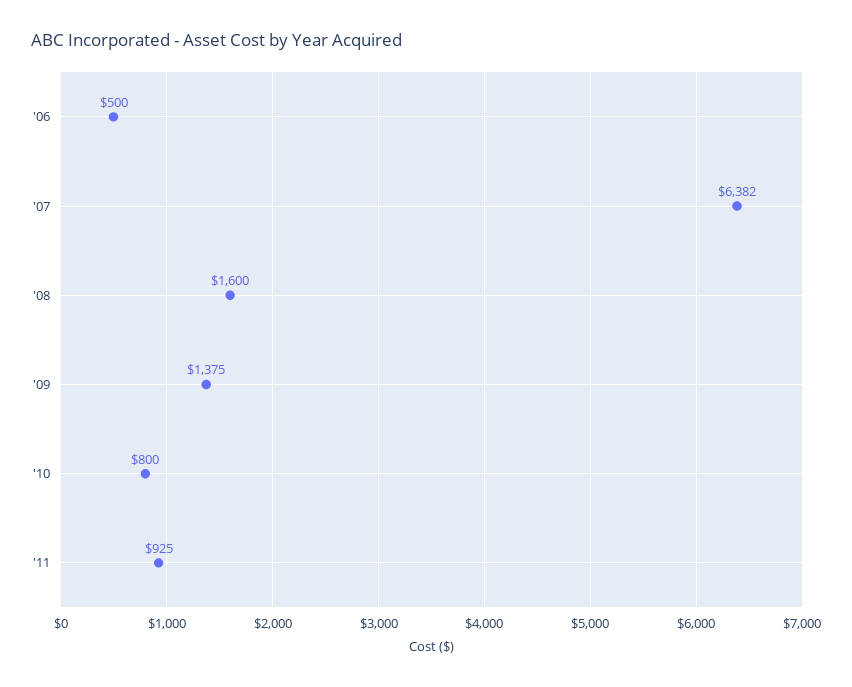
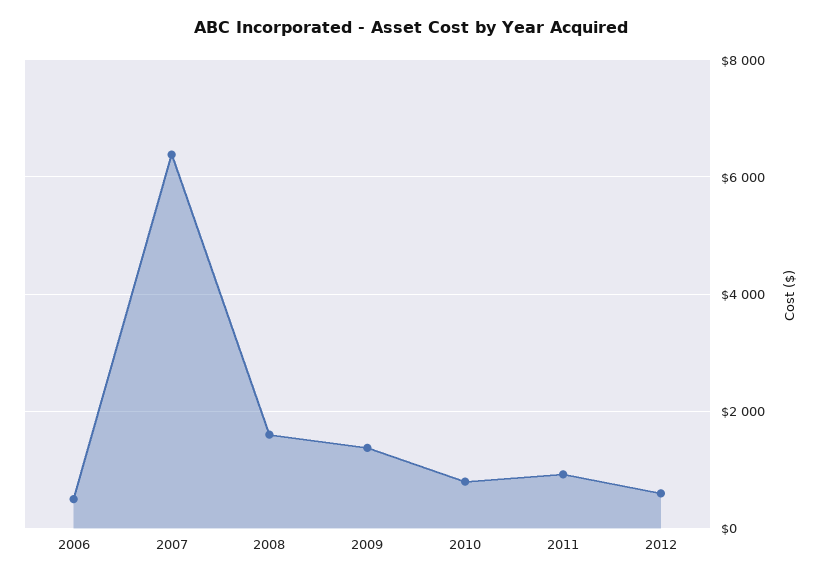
2012: none -> 600

